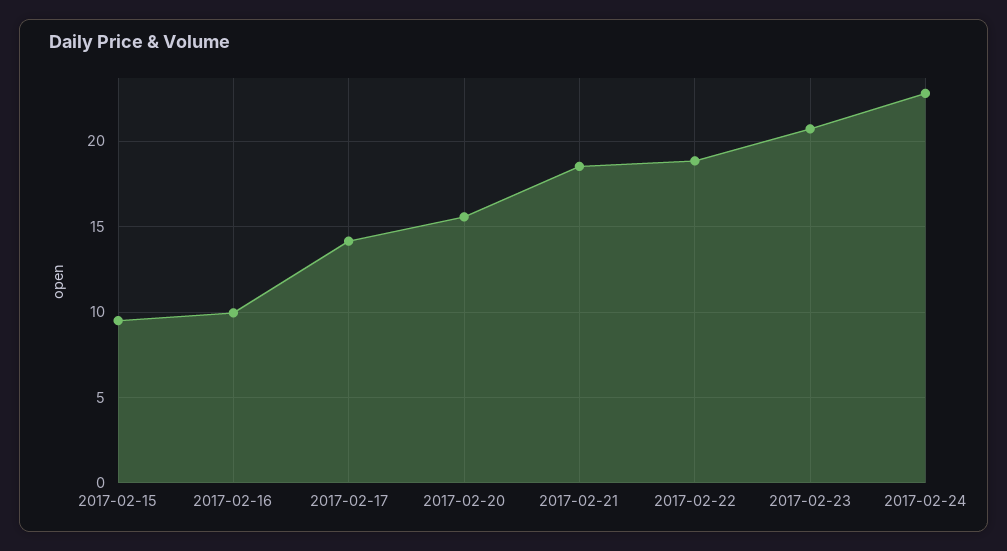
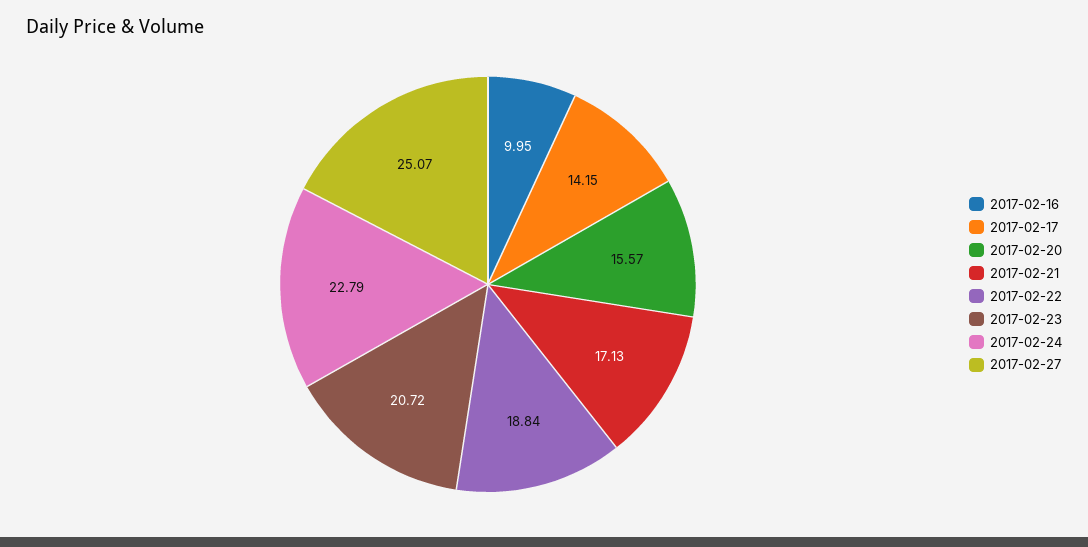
2017-02-15: 9.5 -> none
2017-02-21: 18.5 -> 17.13
2017-02-27: none -> 25.07

